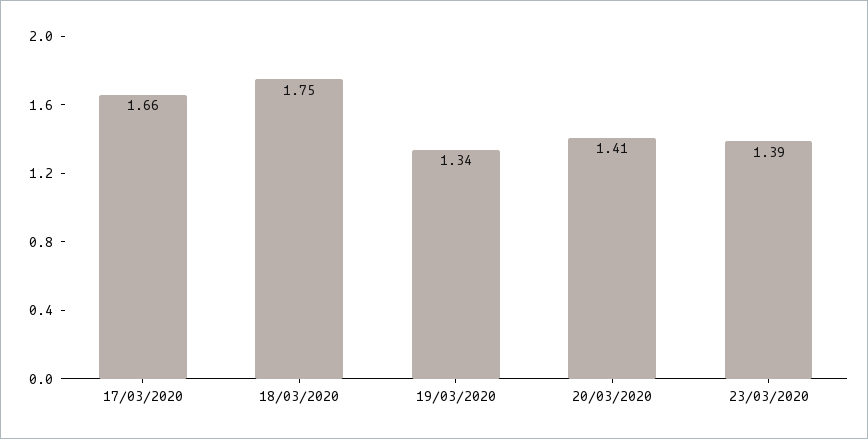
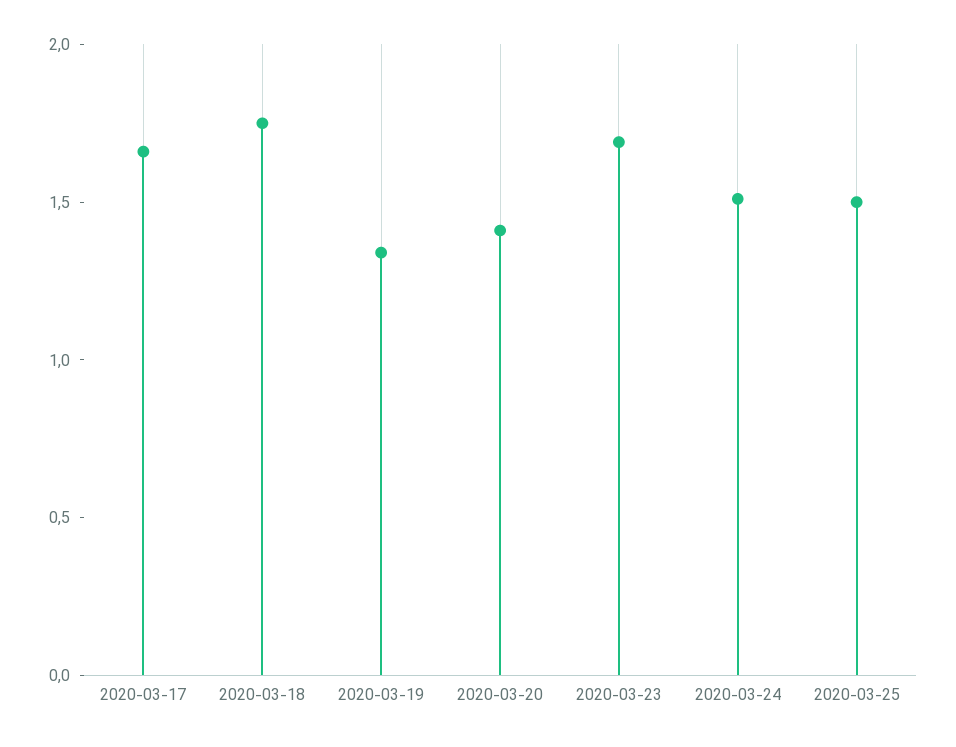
23/03/2020: 1.39 -> 1.7
2020-03-24: none -> 1.5
2020-03-25: none -> 1.5

